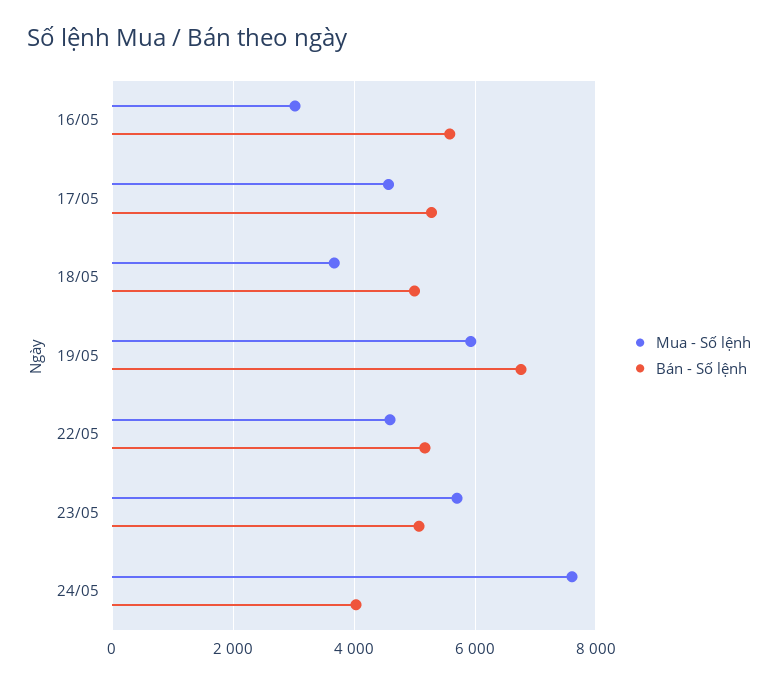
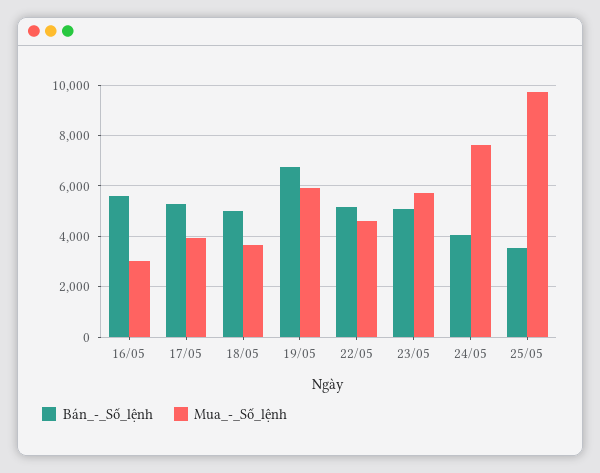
Mua - Số lệnh, 17/05: 4600 -> 4000
Bán - Số lệnh, 25/05: none -> 3500
Mua - Số lệnh, 25/05: none -> 9750

